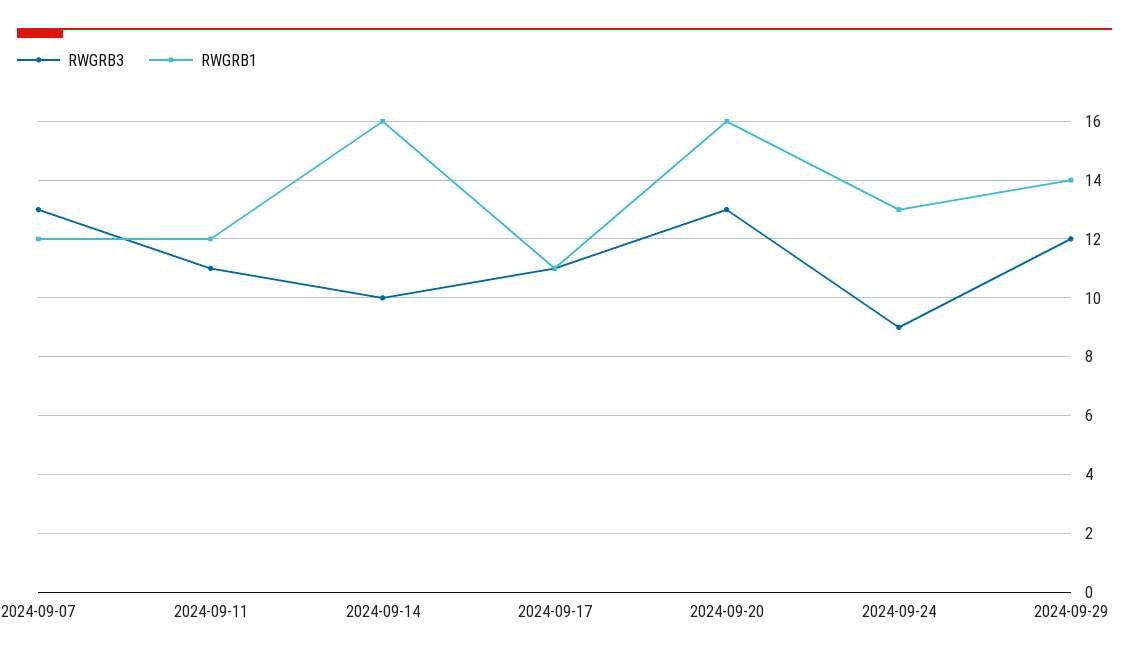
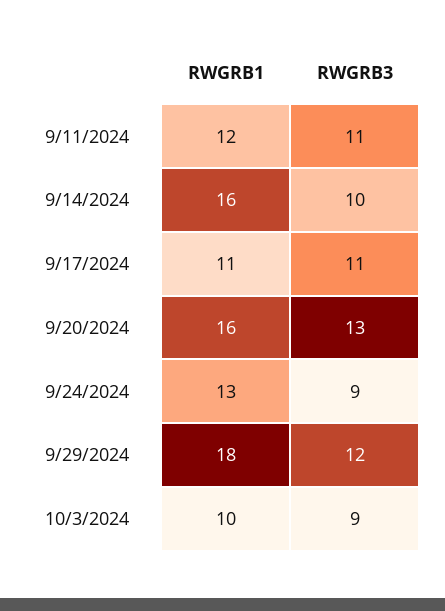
RWGRB3, 2024-09-07: 13 -> none
RWGRB1, 2024-09-07: 12 -> none
RWGRB1, 2024-09-29: 14 -> 18
RWGRB1, 10/3/2024: none -> 10
RWGRB3, 10/3/2024: none -> 9

